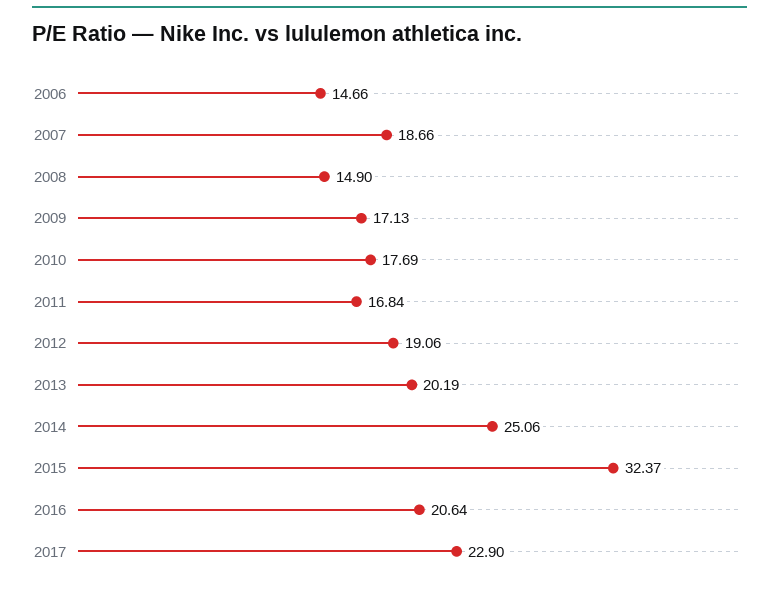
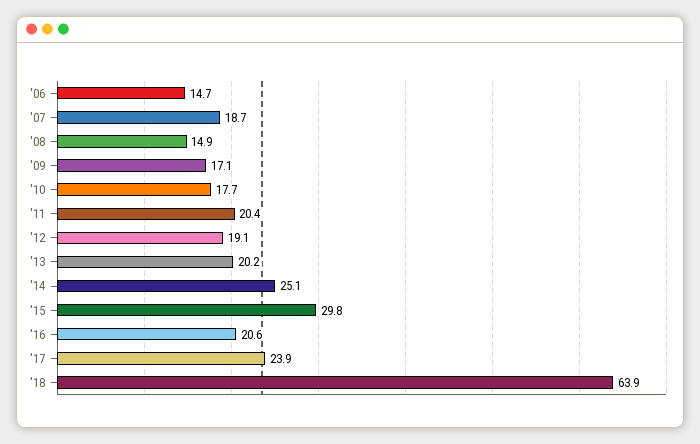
2011: 16.84 -> 20.4
2015: 32.37 -> 29.8
2017: 22.9 -> 23.9
'18: none -> 63.9

